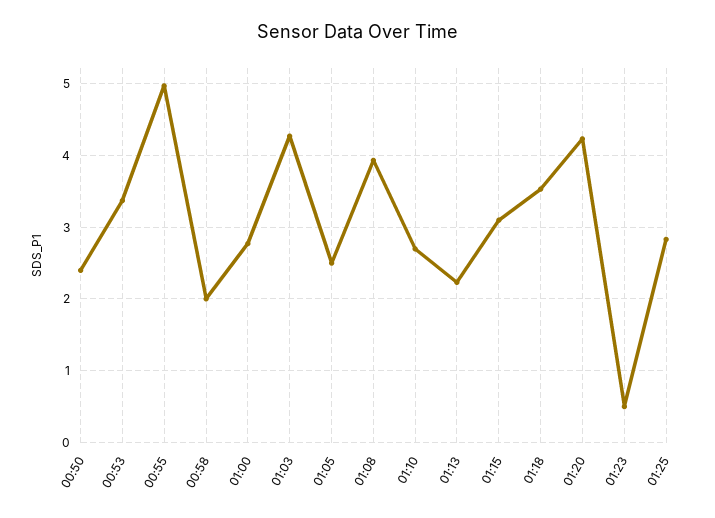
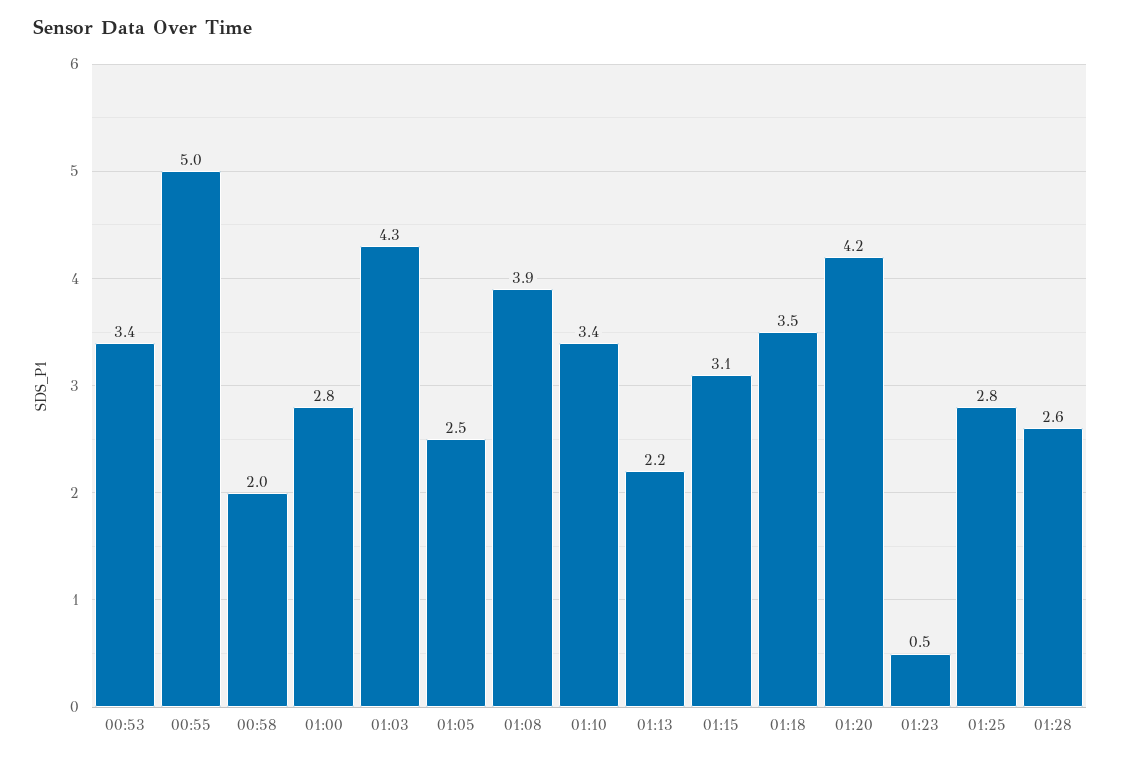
00:50: 2.4 -> none
01:10: 2.7 -> 3.4
01:28: none -> 2.6

